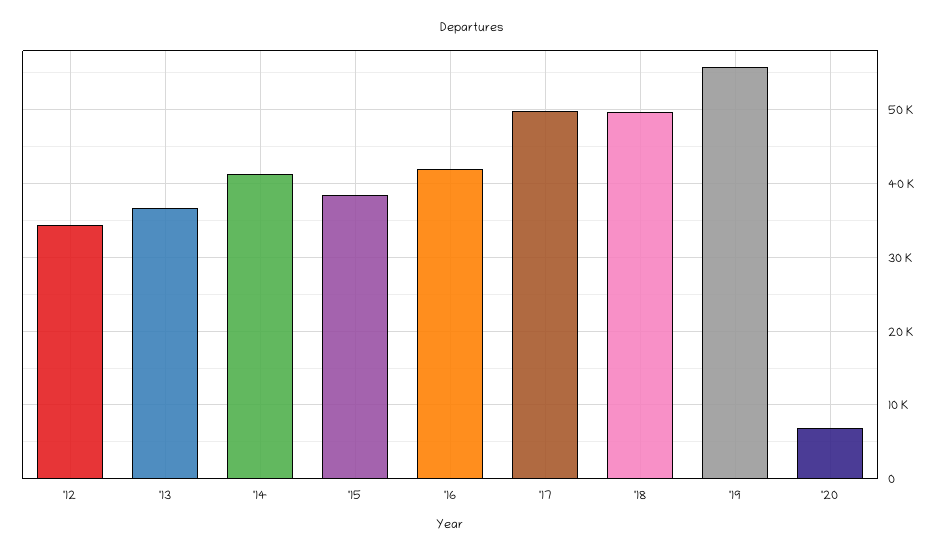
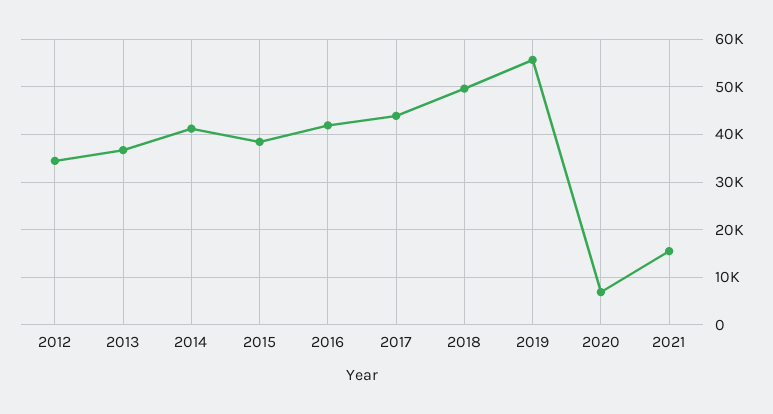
'17: 50000 -> 44000
2021: none -> 16000

